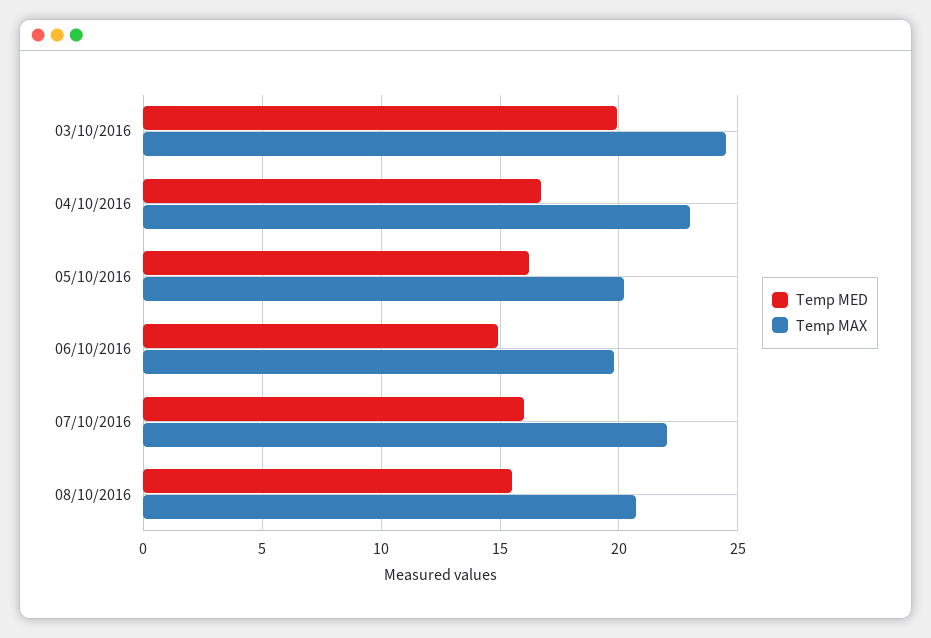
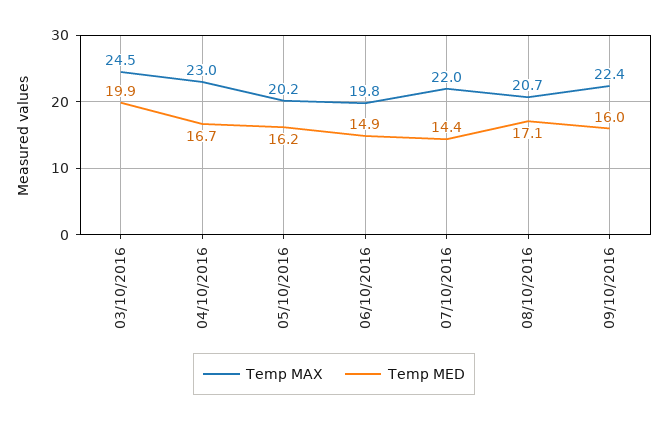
Temp MED, 07/10/2016: 16 -> 14.4
Temp MED, 08/10/2016: 15.5 -> 17.1
Temp MAX, 09/10/2016: none -> 22.4
Temp MED, 09/10/2016: none -> 16

